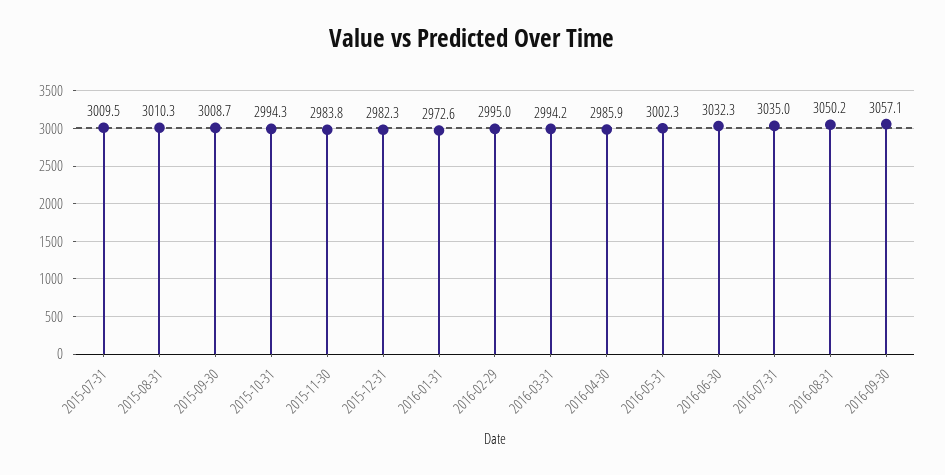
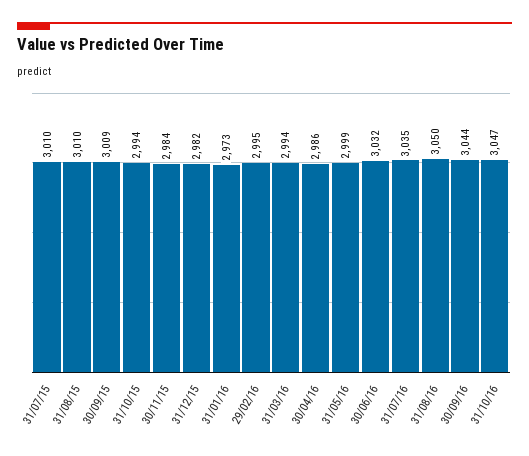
2016-05-31: 3002.3 -> 2999
2016-09-30: 3057.1 -> 3044
31/10/16: none -> 3047

